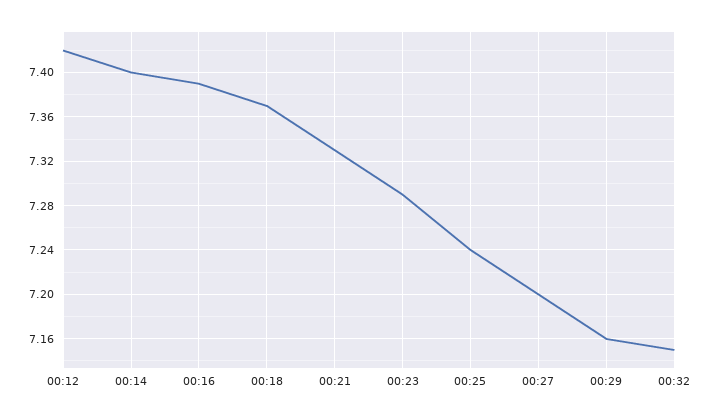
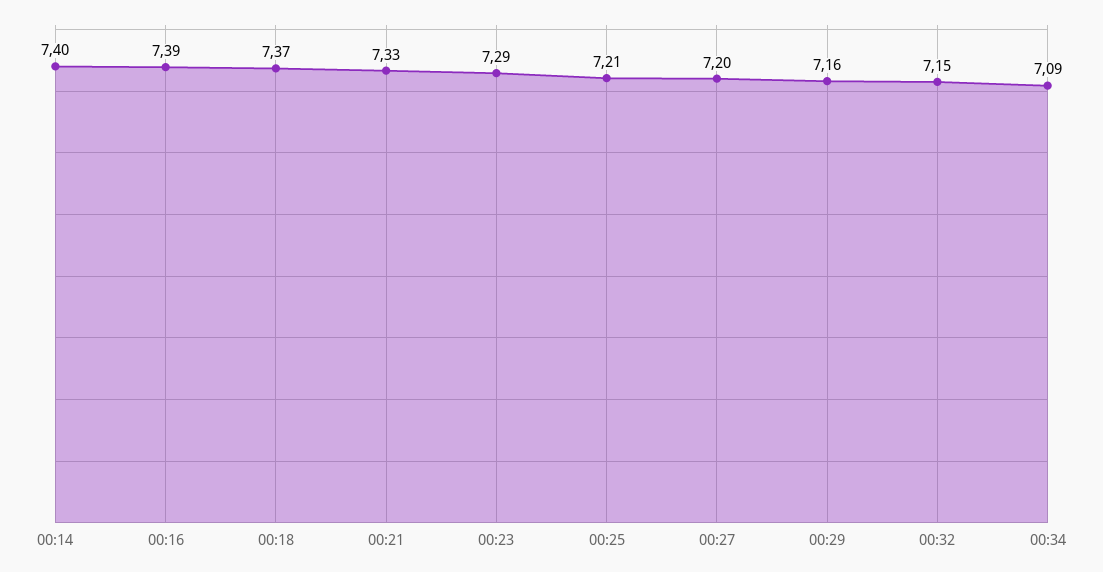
00:12: 7.42 -> none
00:25: 7.24 -> 7.21
00:34: none -> 7.09

